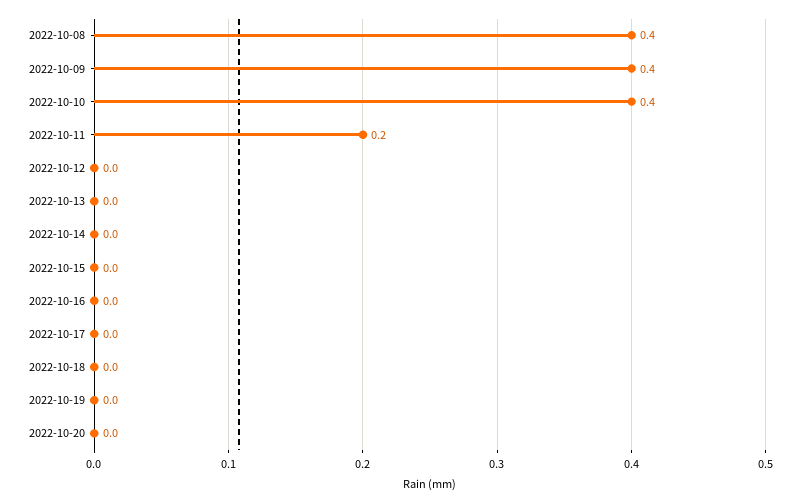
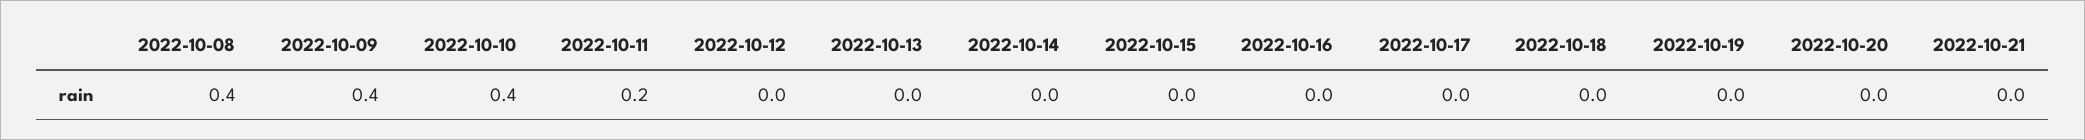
2022-10-21: none -> 0

